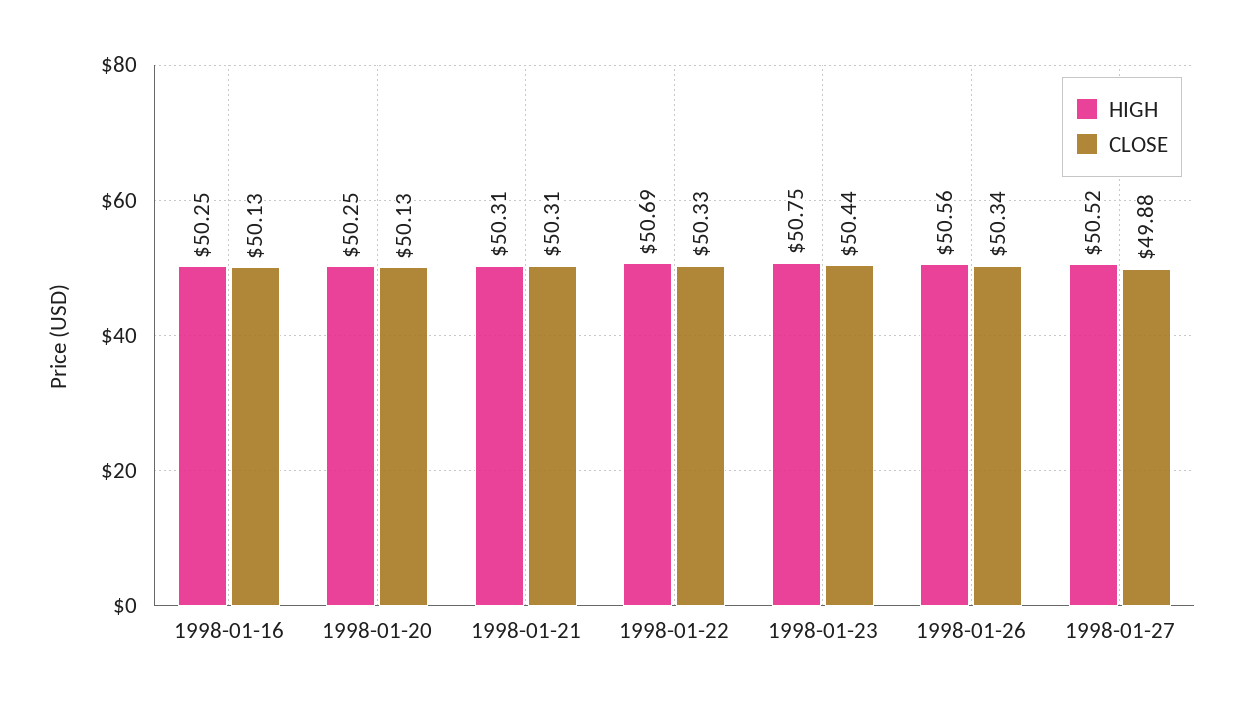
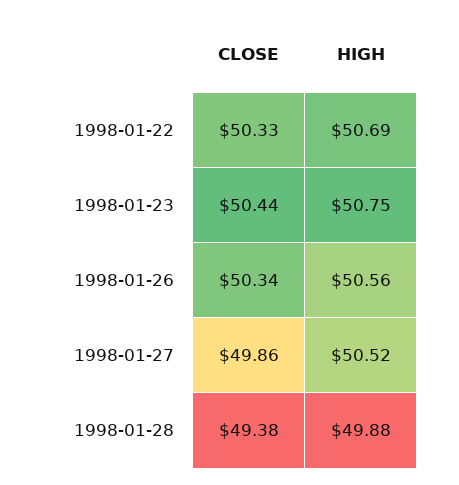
HIGH, 1998-01-16: 50.25 -> none
CLOSE, 1998-01-16: 50.13 -> none
HIGH, 1998-01-20: 50.25 -> none
CLOSE, 1998-01-20: 50.13 -> none
HIGH, 1998-01-21: 50.31 -> none
CLOSE, 1998-01-21: 50.31 -> none
CLOSE, 1998-01-27: 49.88 -> 49.86
CLOSE, 1998-01-28: none -> 49.38
HIGH, 1998-01-28: none -> 49.88

